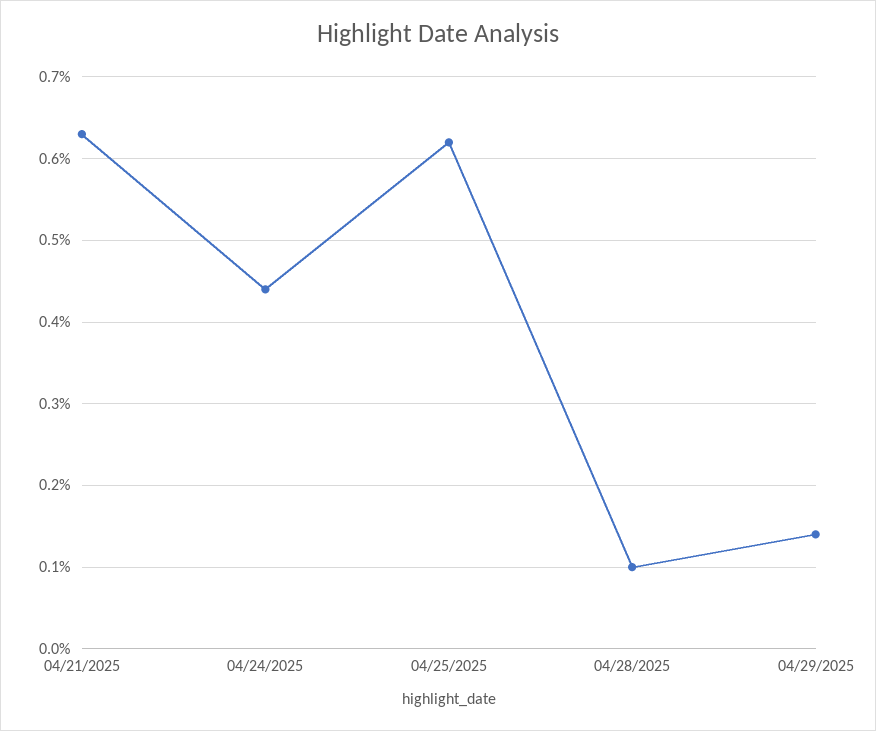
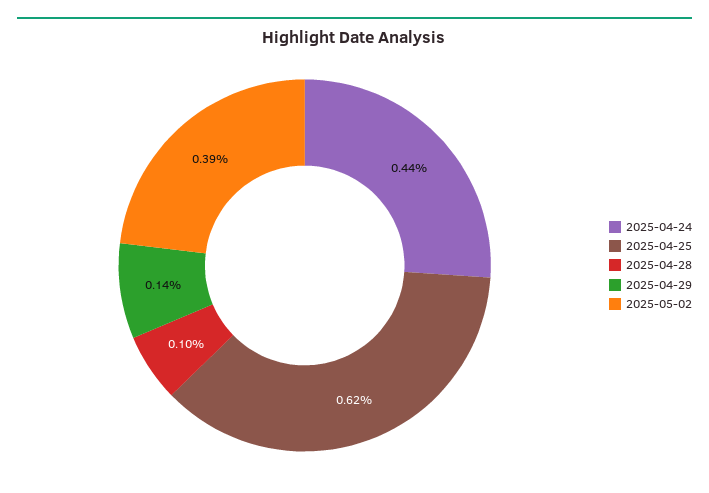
04/21/2025: 0.63 -> none
2025-05-02: none -> 0.39

